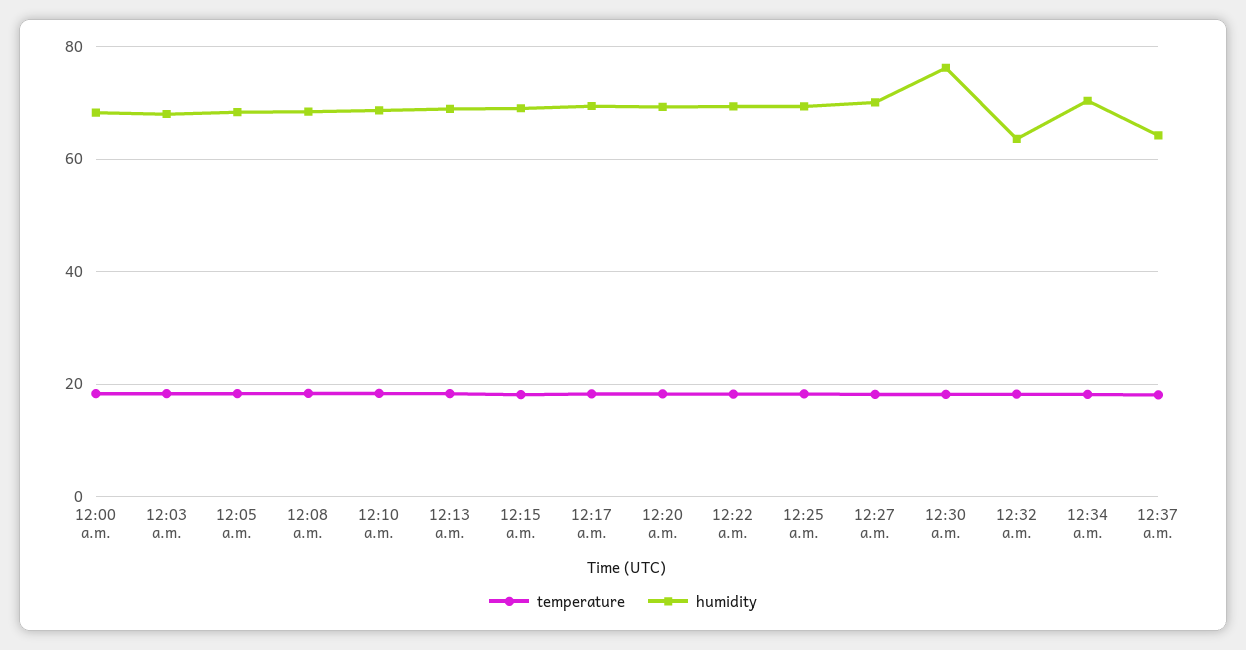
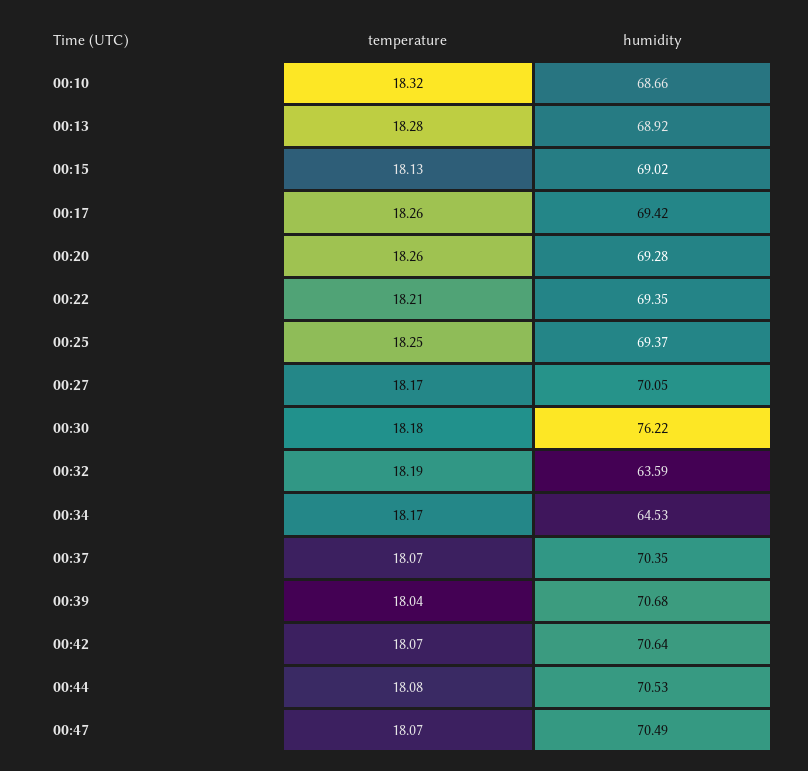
temperature, 12:00 a.m.: 18 -> none
humidity, 12:00 a.m.: 68 -> none
temperature, 12:03 a.m.: 18 -> none
humidity, 12:03 a.m.: 68 -> none
temperature, 12:05 a.m.: 18 -> none
humidity, 12:05 a.m.: 68 -> none
temperature, 12:08 a.m.: 18 -> none
humidity, 12:08 a.m.: 68 -> none
humidity, 12:34 a.m.: 70 -> 64.53
humidity, 12:37 a.m.: 64 -> 70.35
temperature, 00:39: none -> 18.04
humidity, 00:39: none -> 70.68
temperature, 00:42: none -> 18.07
humidity, 00:42: none -> 70.64
temperature, 00:44: none -> 18.08
humidity, 00:44: none -> 70.53
temperature, 00:47: none -> 18.07
humidity, 00:47: none -> 70.49

